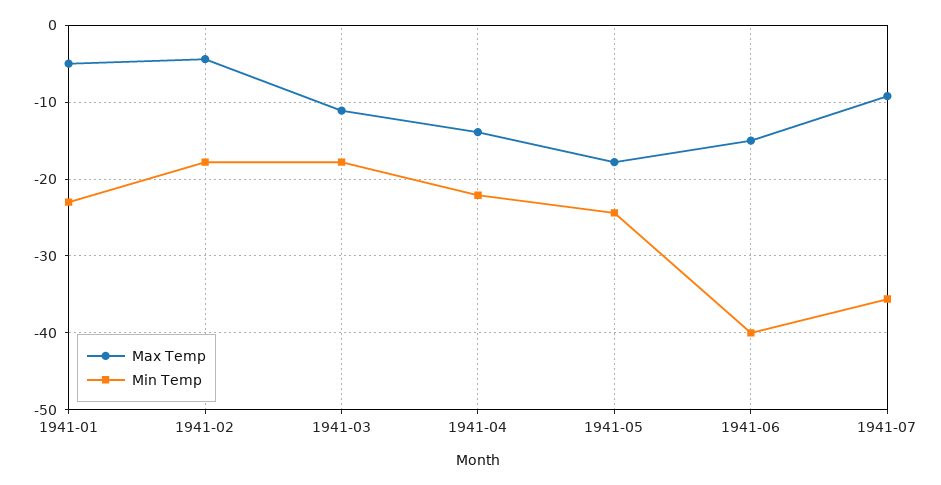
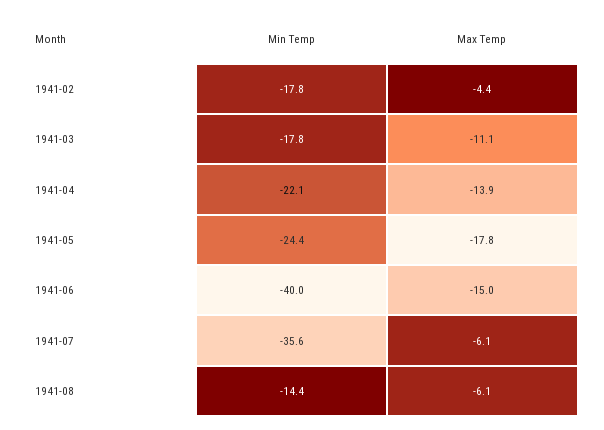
Max Temp, 1941-01: -5 -> none
Min Temp, 1941-01: -23 -> none
Max Temp, 1941-07: -9 -> -6.1
Min Temp, 1941-08: none -> -14.4
Max Temp, 1941-08: none -> -6.1

